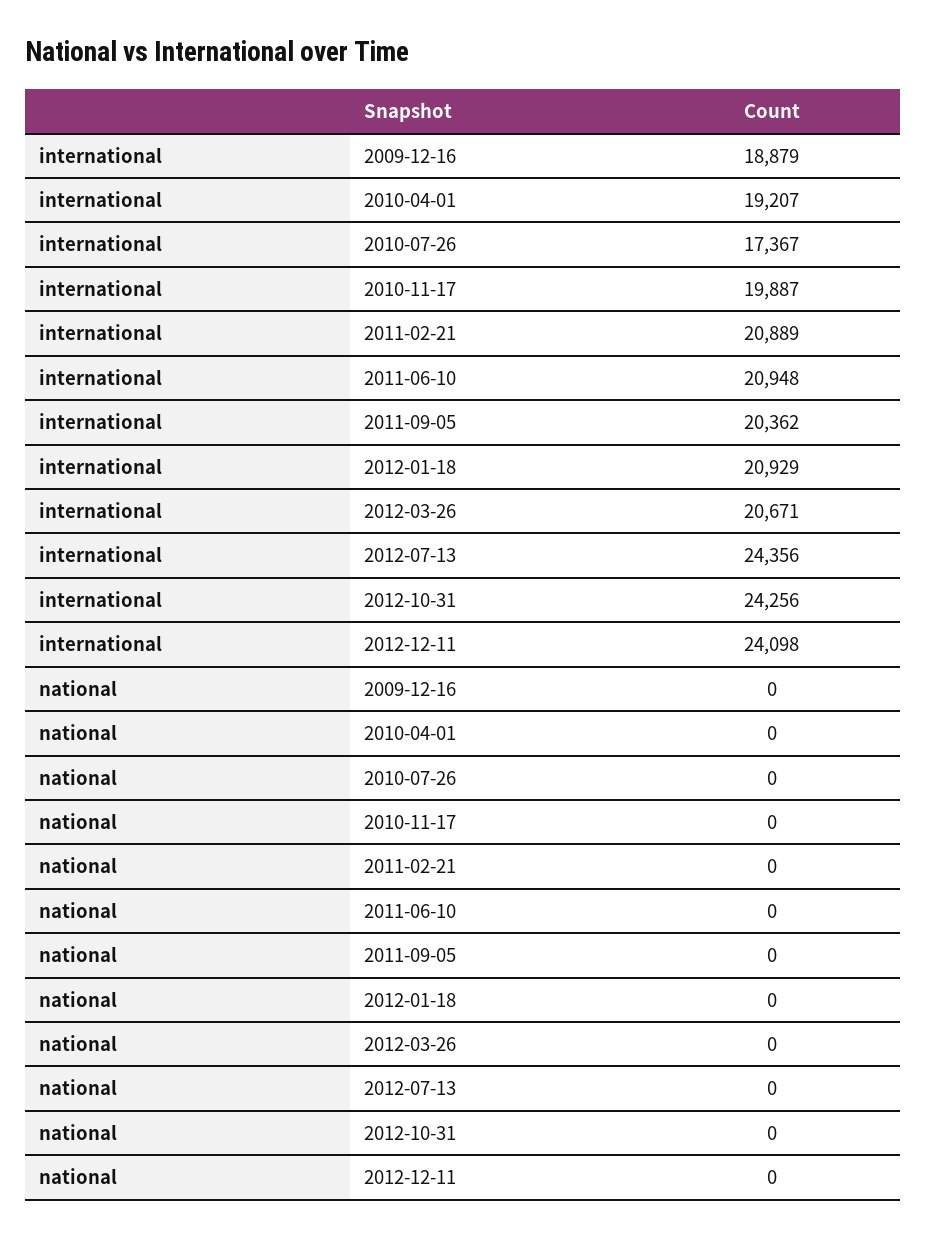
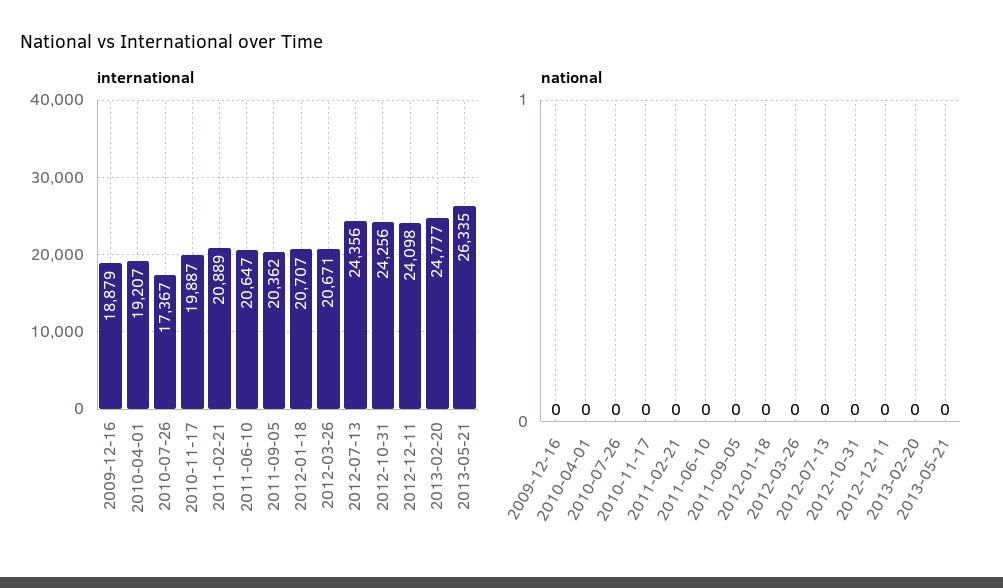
international, 2011-06-10: 20948 -> 20647
international, 2012-01-18: 20929 -> 20707
international, 2013-02-20: none -> 24777
international, 2013-05-21: none -> 26335
national, 2013-02-20: none -> 0
national, 2013-05-21: none -> 0

